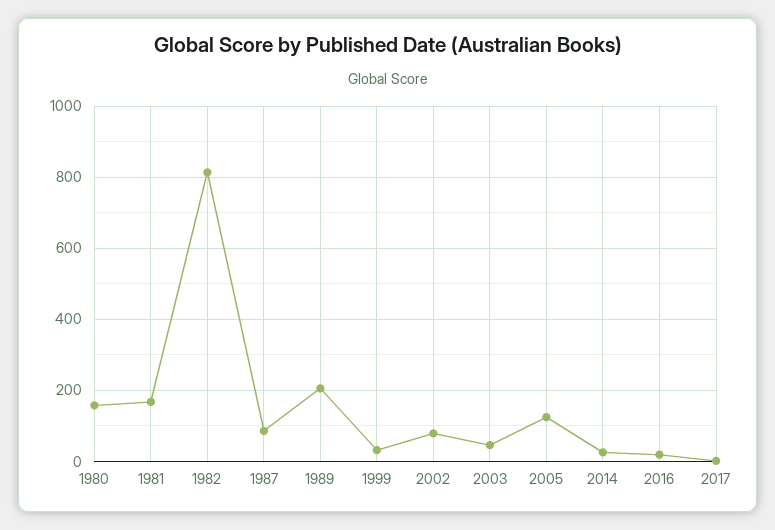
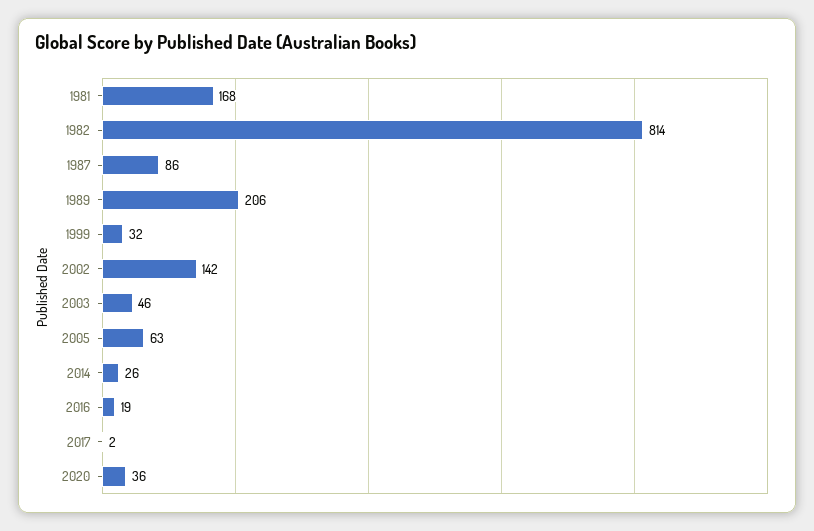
1980: 160 -> none
2002: 80 -> 142
2005: 120 -> 63
2020: none -> 36

